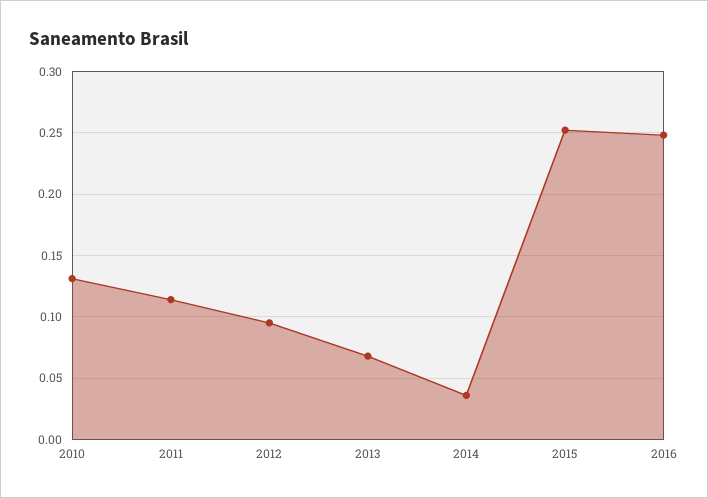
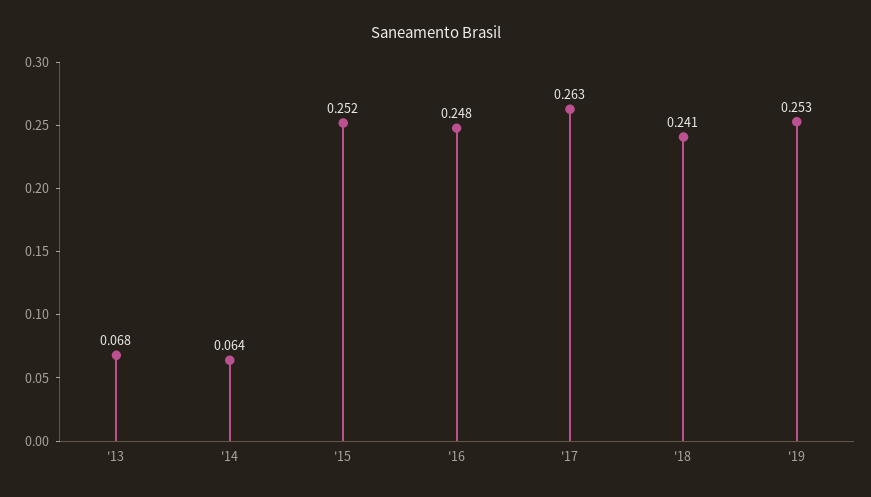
2010: 0.13 -> none
2011: 0.115 -> none
2012: 0.095 -> none
2014: 0.035 -> 0.064
'17: none -> 0.263
'18: none -> 0.241
'19: none -> 0.253

